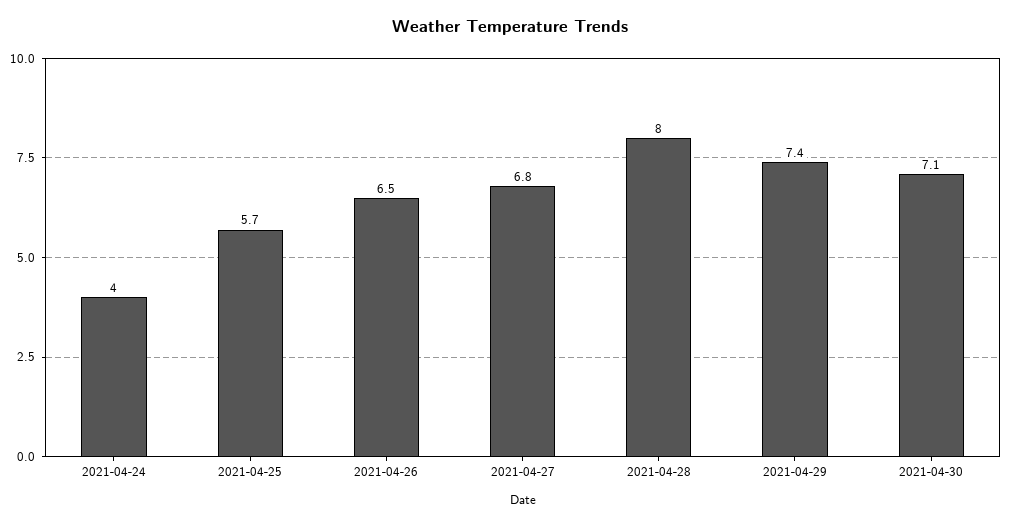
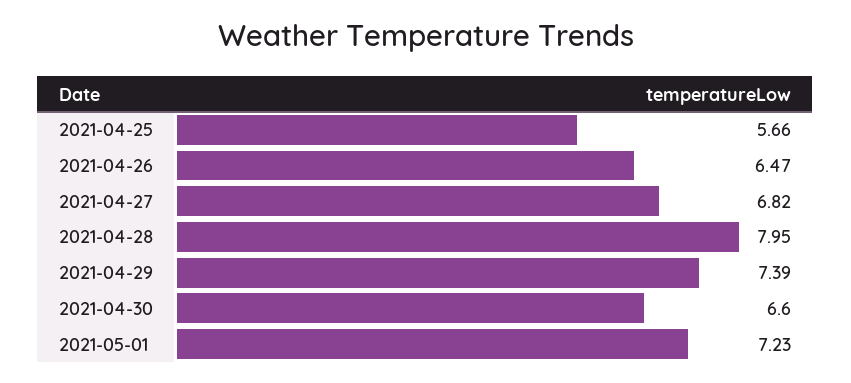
2021-04-24: 4 -> none
2021-04-30: 7.1 -> 6.6
2021-05-01: none -> 7.23

